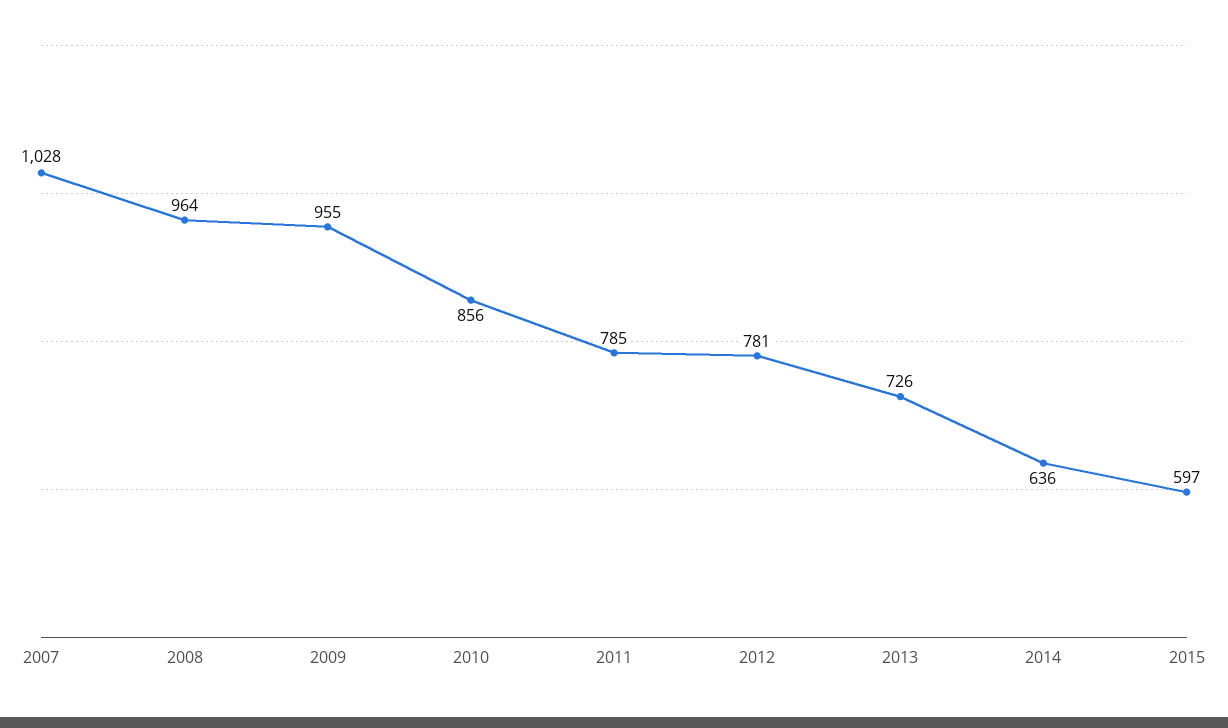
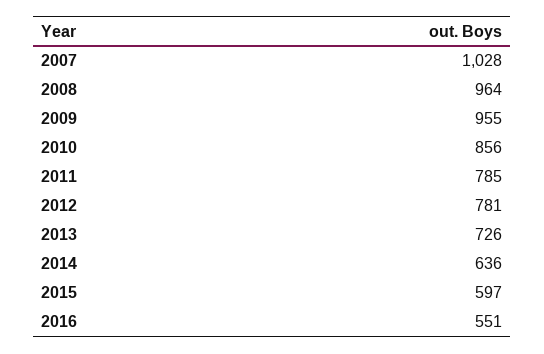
2016: none -> 551

